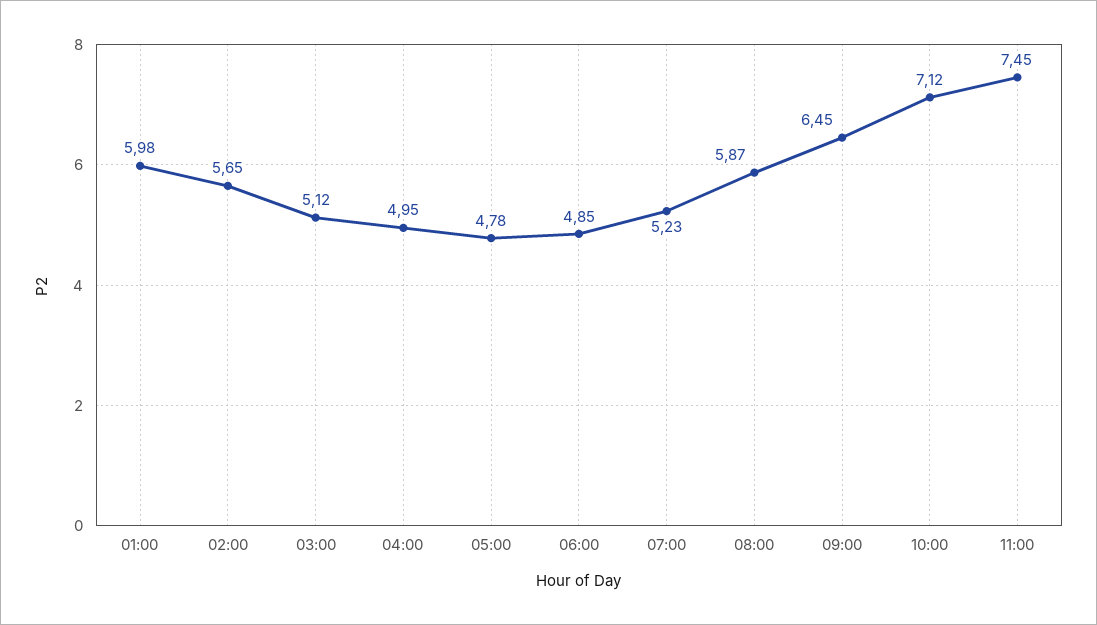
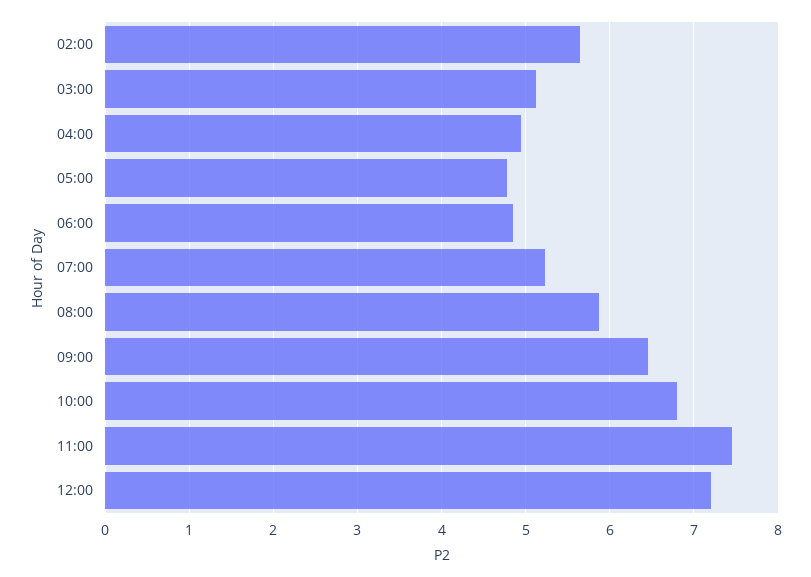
01:00: 5.98 -> none
10:00: 7.12 -> 6.8
12:00: none -> 7.2

